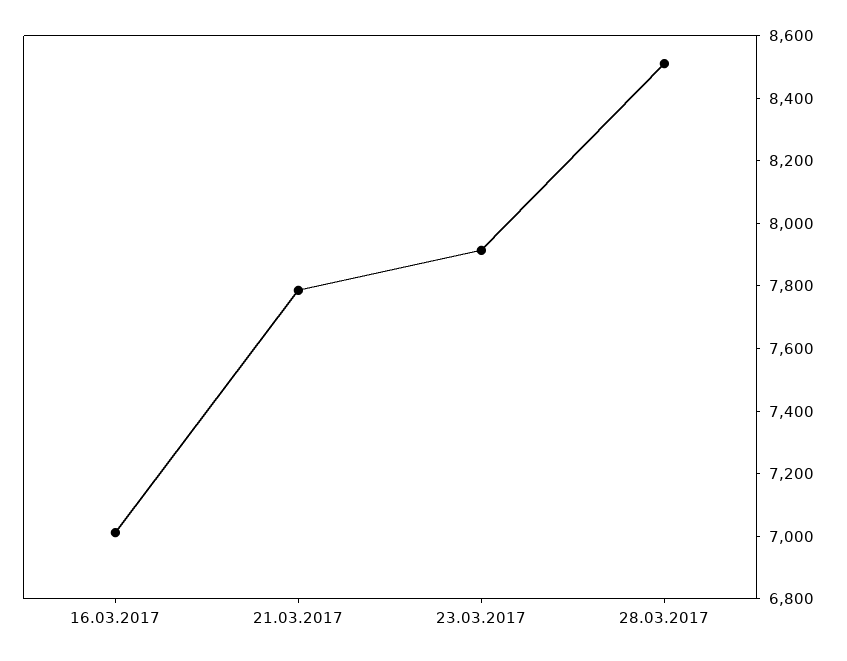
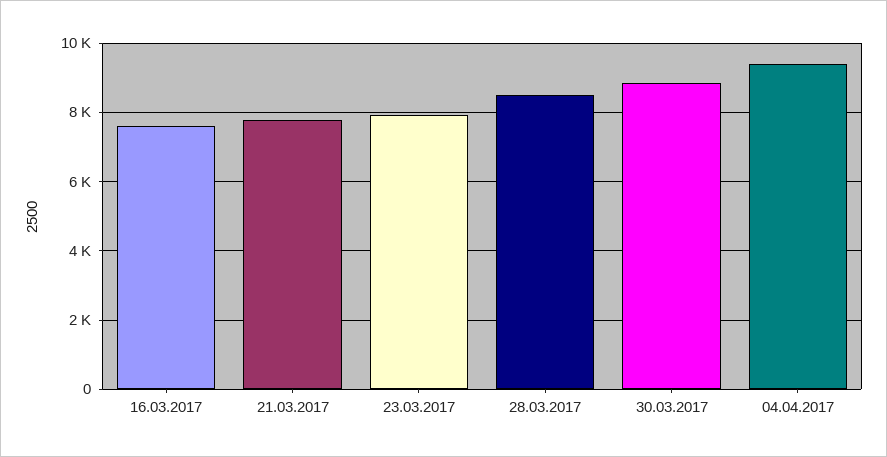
16.03.2017: 7000 -> 7600
30.03.2017: none -> 8800
04.04.2017: none -> 9400

